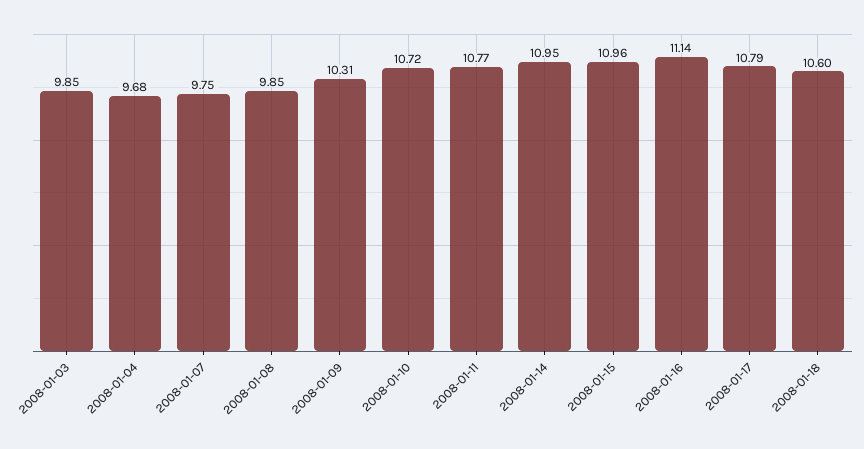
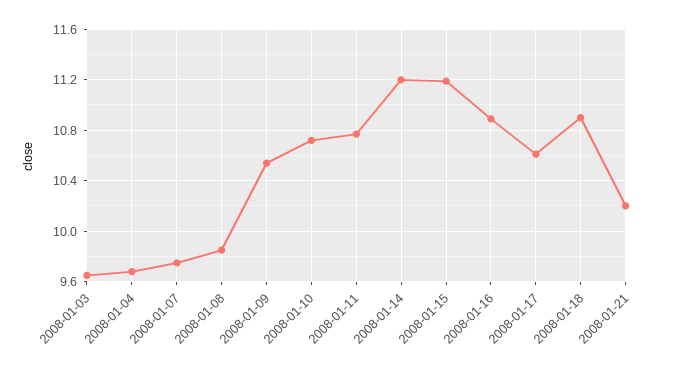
2008-01-03: 9.85 -> 9.65
2008-01-09: 10.31 -> 10.55
2008-01-14: 10.95 -> 11.2
2008-01-15: 10.96 -> 11.2
2008-01-16: 11.14 -> 10.9
2008-01-17: 10.79 -> 10.6
2008-01-18: 10.6 -> 10.9
2008-01-21: none -> 10.2

